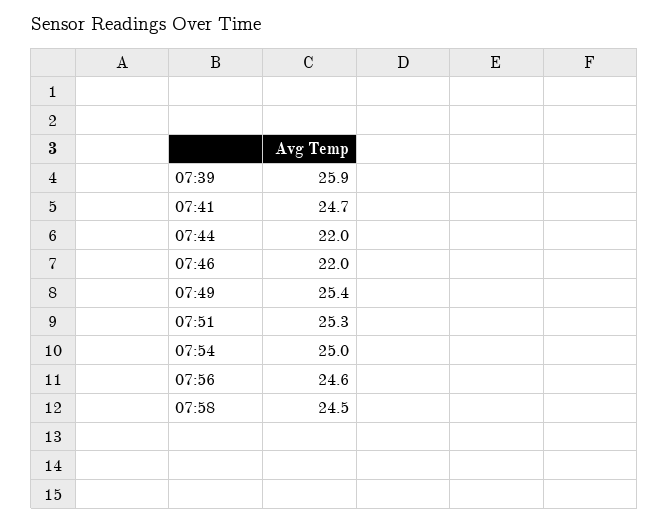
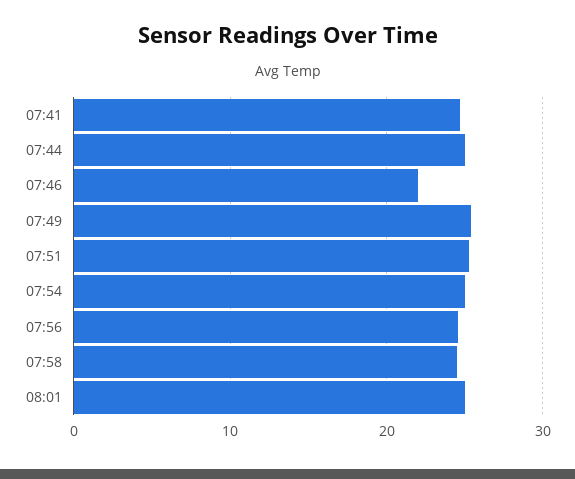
07:39: 25.9 -> none
07:44: 22 -> 25
08:01: none -> 25

